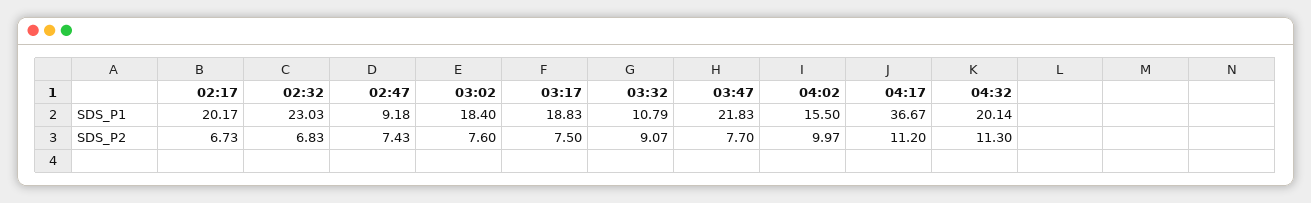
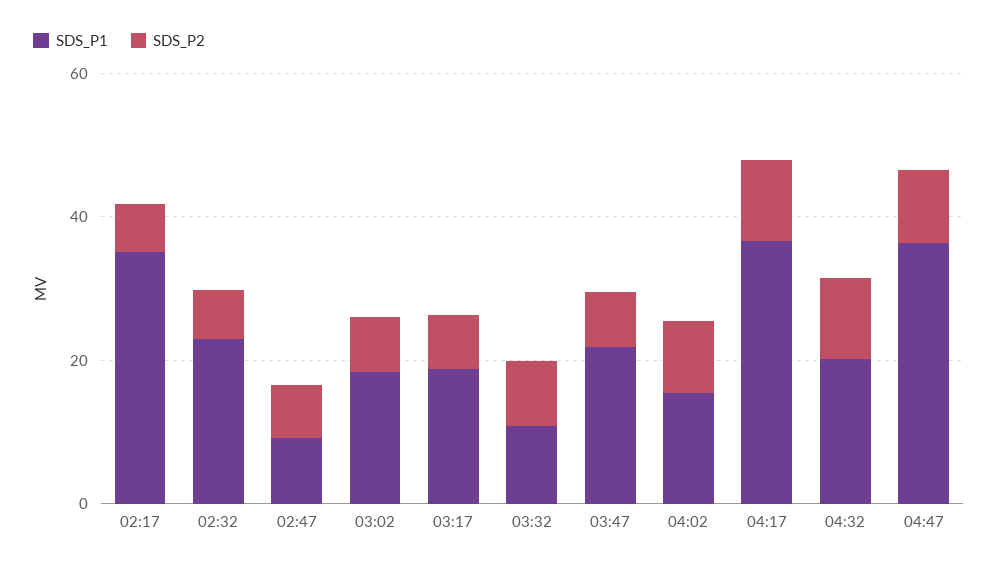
SDS_P1, 02:17: 20.17 -> 35
SDS_P1, 04:47: none -> 35
SDS_P2, 04:47: none -> 10

